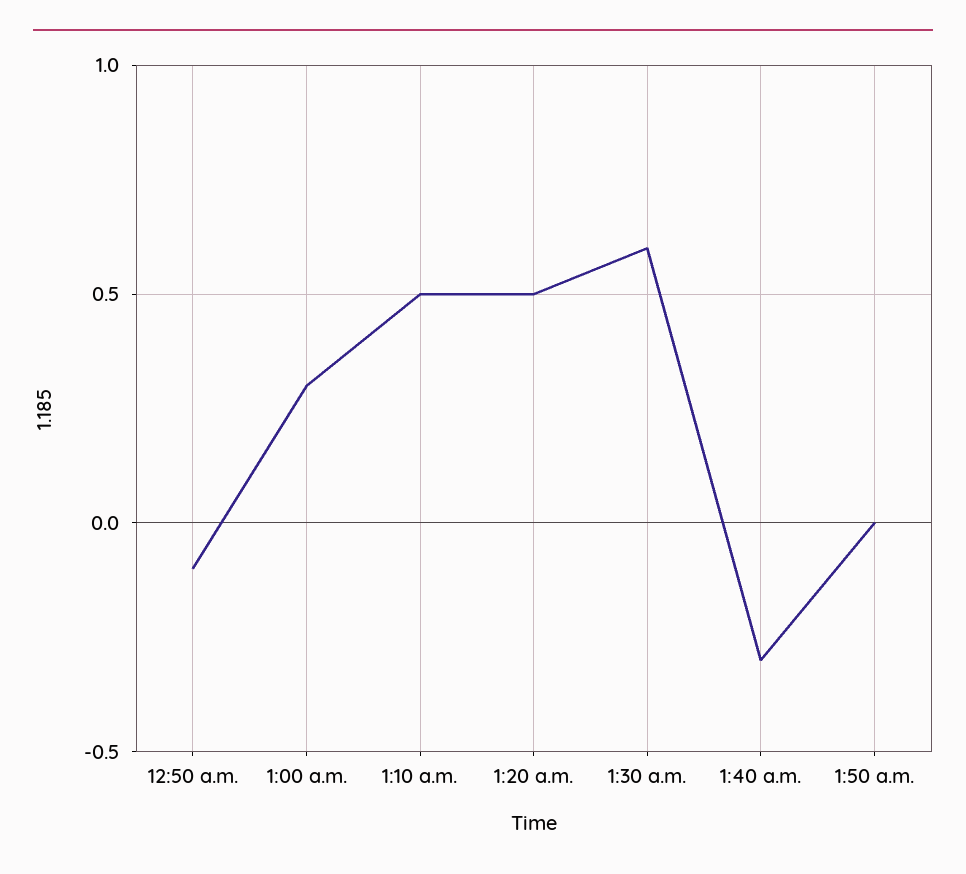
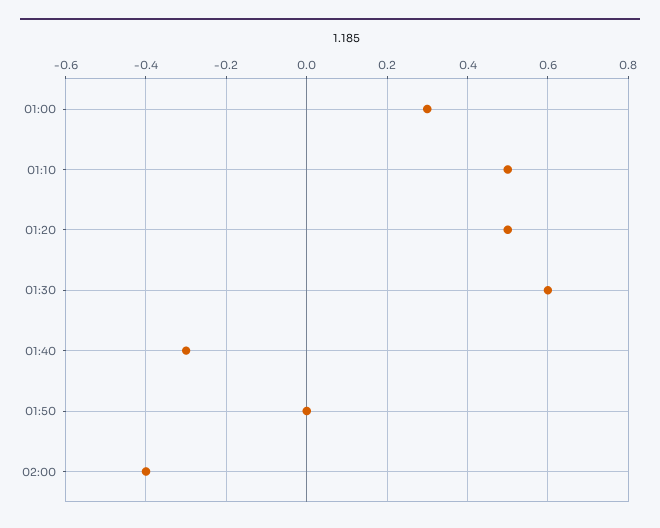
12:50 a.m.: -0.1 -> none
02:00: none -> -0.4

